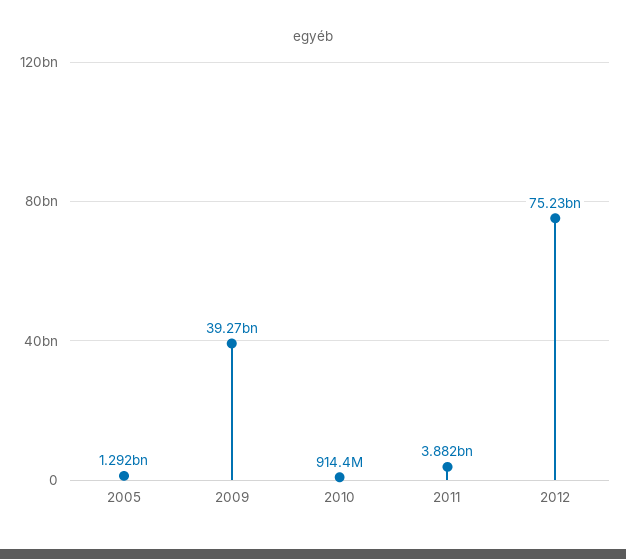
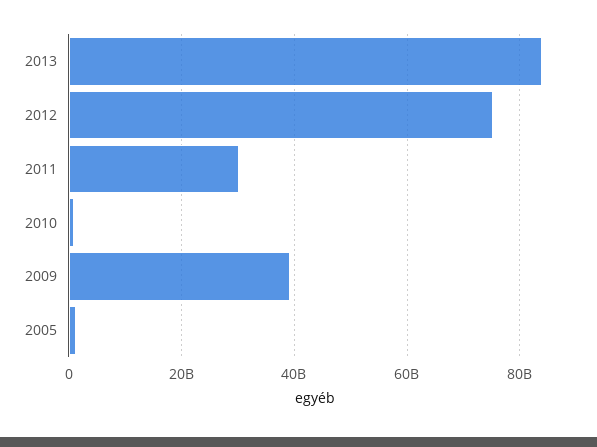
2011: 3882000000 -> 30000000000
2013: none -> 84000000000

